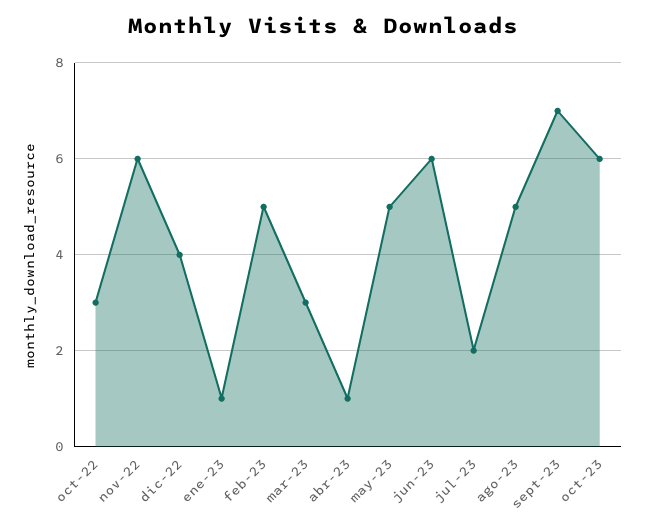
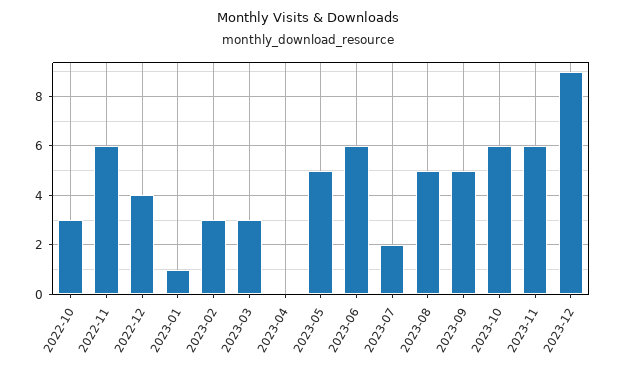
feb-23: 5 -> 3
abr-23: 1 -> 0
sept-23: 7 -> 5
2023-11: none -> 6
2023-12: none -> 9

